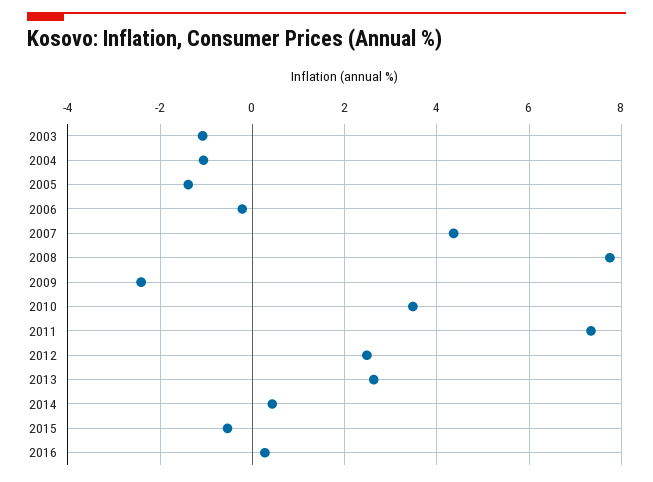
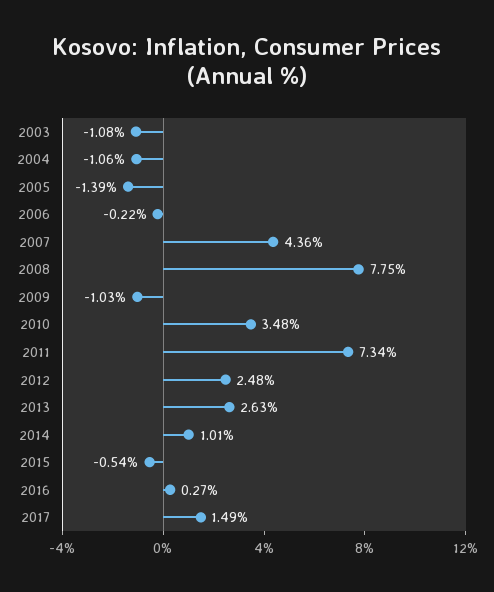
2009: -2.4 -> -1.03
2014: 0.4 -> 1.01
2017: none -> 1.49

